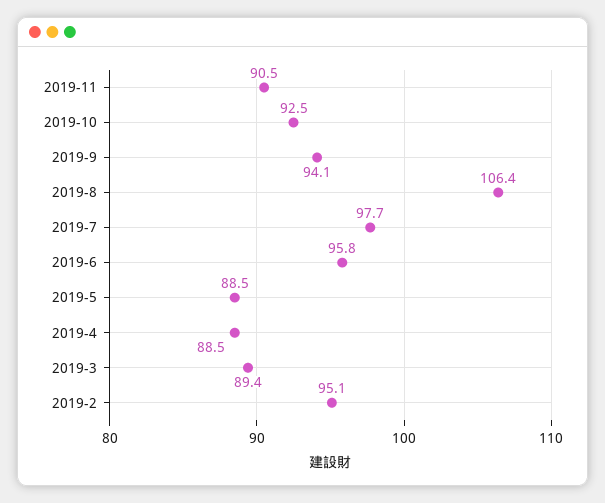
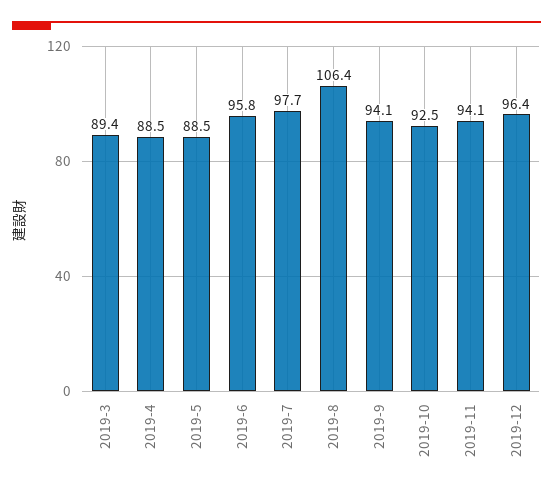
2019-11: 90.5 -> 94.1
2019-2: 95.1 -> none
2019-12: none -> 96.4

